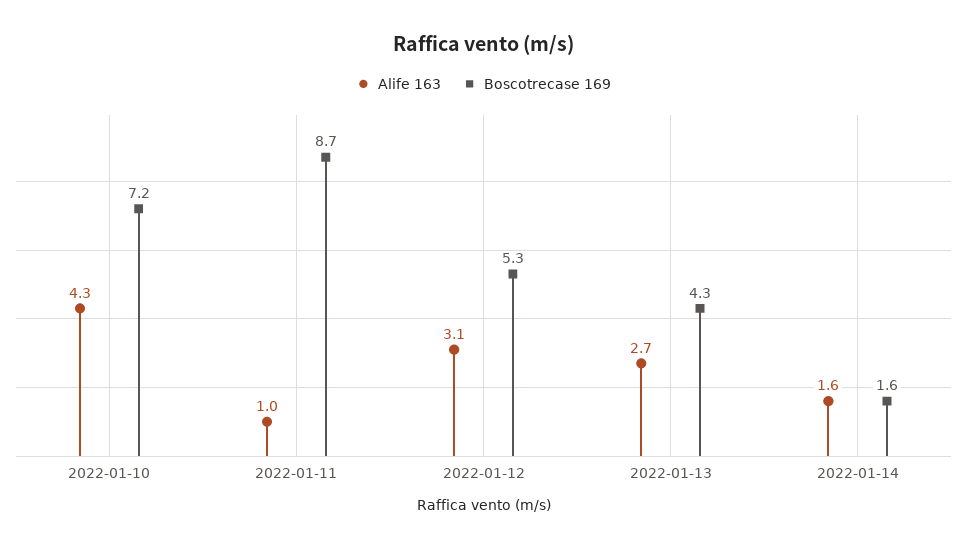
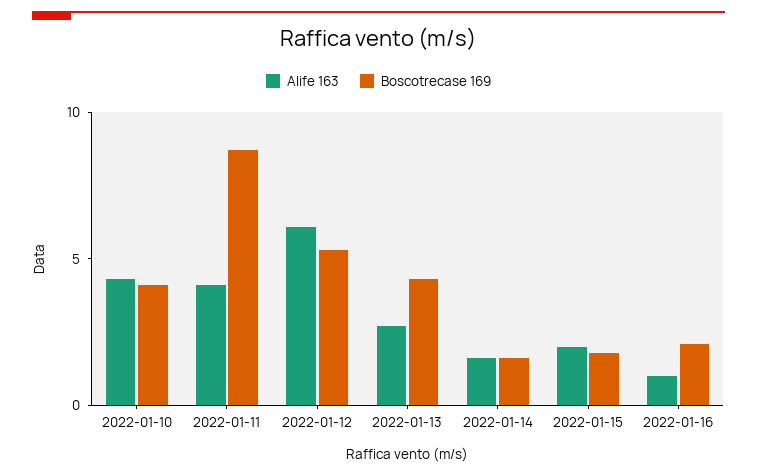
Boscotrecase 169, 2022-01-10: 7.2 -> 4
Alife 163, 2022-01-11: 1 -> 4
Alife 163, 2022-01-12: 3.1 -> 6
Alife 163, 2022-01-15: none -> 2
Boscotrecase 169, 2022-01-15: none -> 2
Alife 163, 2022-01-16: none -> 1
Boscotrecase 169, 2022-01-16: none -> 2

